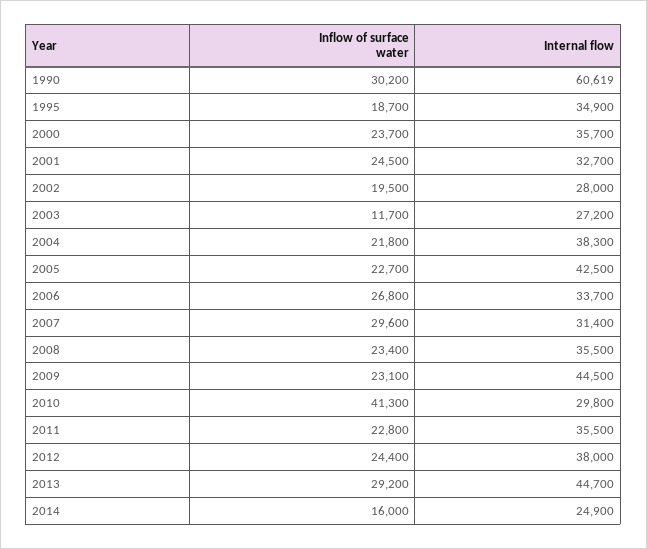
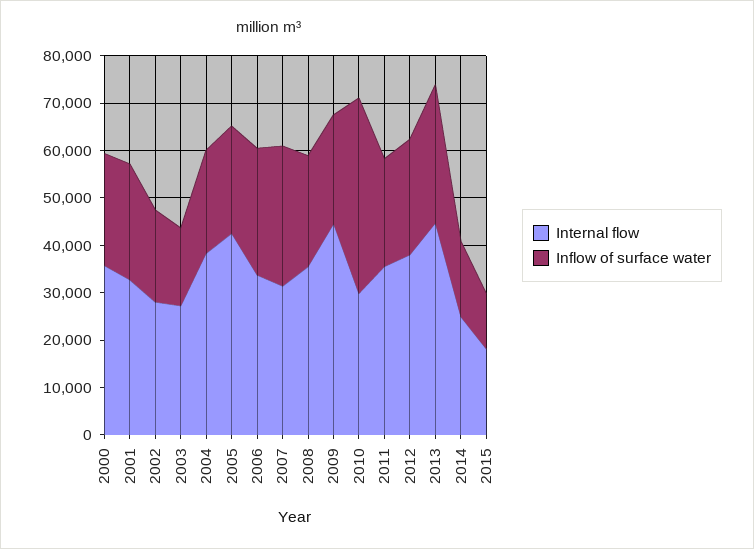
Inflow of surface water, 1990: 30200 -> none
Internal flow, 1990: 60619 -> none
Inflow of surface water, 1995: 18700 -> none
Internal flow, 1995: 34900 -> none
Inflow of surface water, 2003: 11700 -> 16000
Internal flow, 2015: none -> 18000
Inflow of surface water, 2015: none -> 12000

